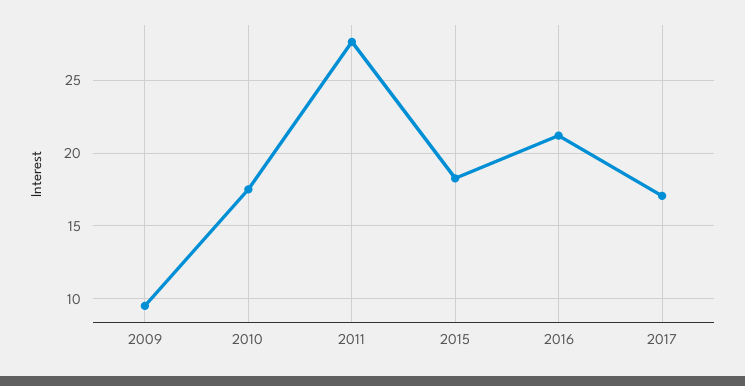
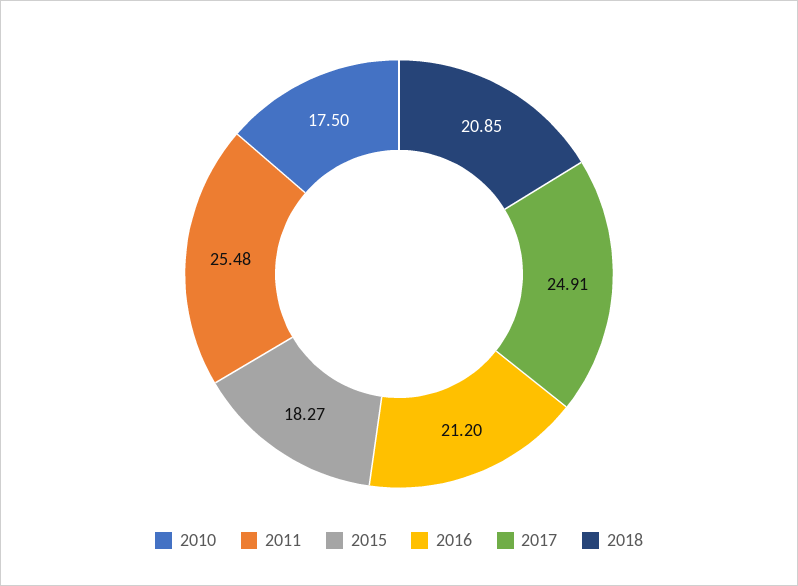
2009: 9.5 -> none
2011: 27.5 -> 25.48
2017: 17 -> 24.91
2018: none -> 20.85

